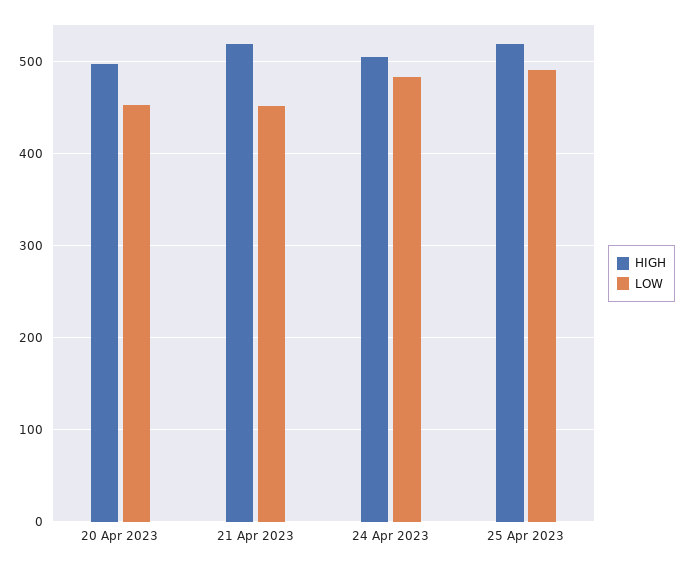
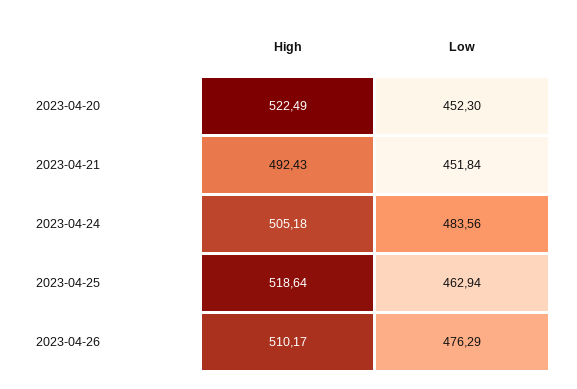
HIGH, 20 Apr 2023: 500 -> 522.49
HIGH, 21 Apr 2023: 520 -> 492.43
LOW, 25 Apr 2023: 490 -> 462.94
HIGH, 2023-04-26: none -> 510.17
LOW, 2023-04-26: none -> 476.29

